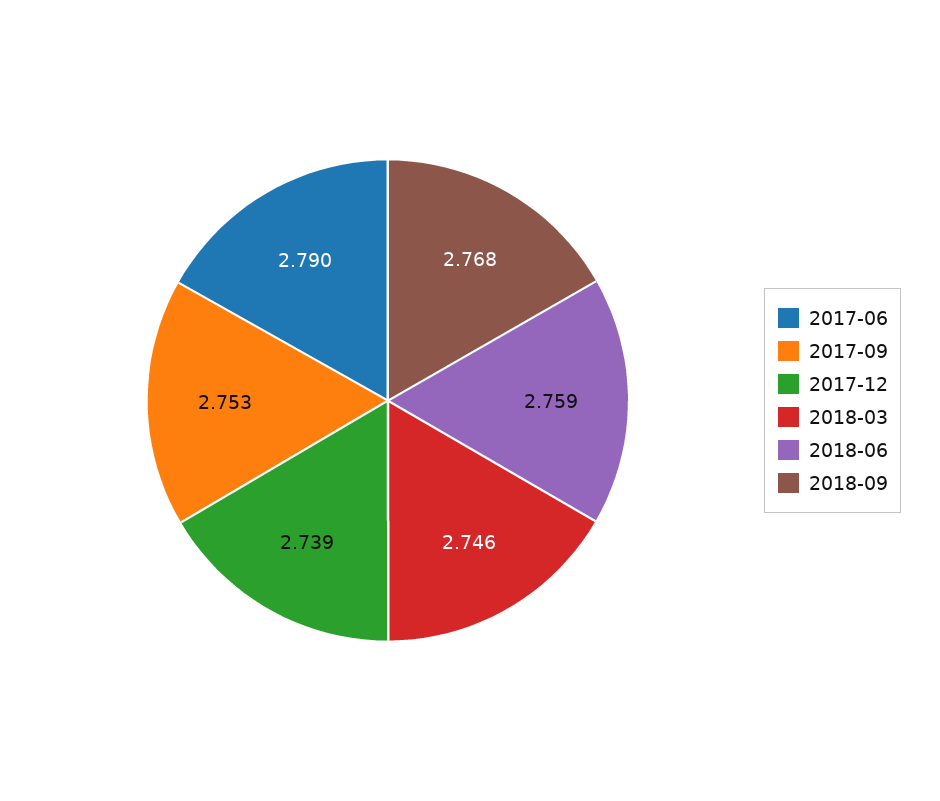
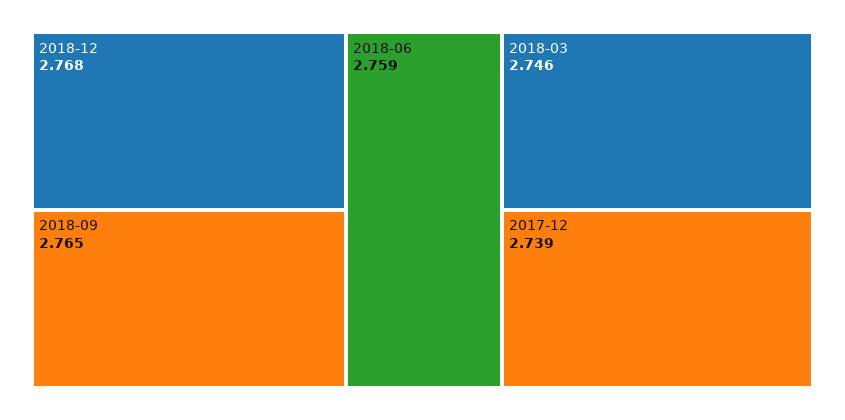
2017-06: 2.79 -> none
2017-09: 2.753 -> none
2018-09: 2.768 -> 2.765
2018-12: none -> 2.768

